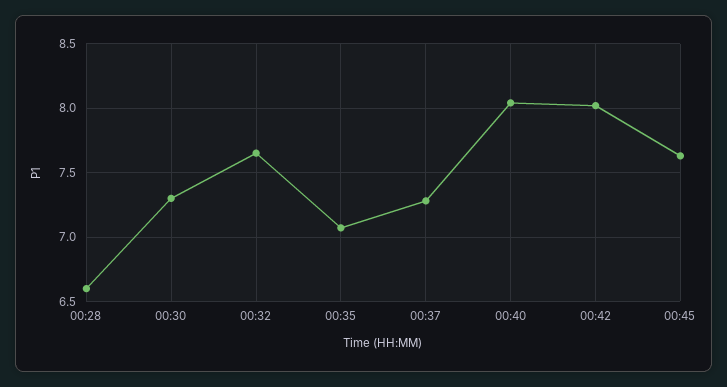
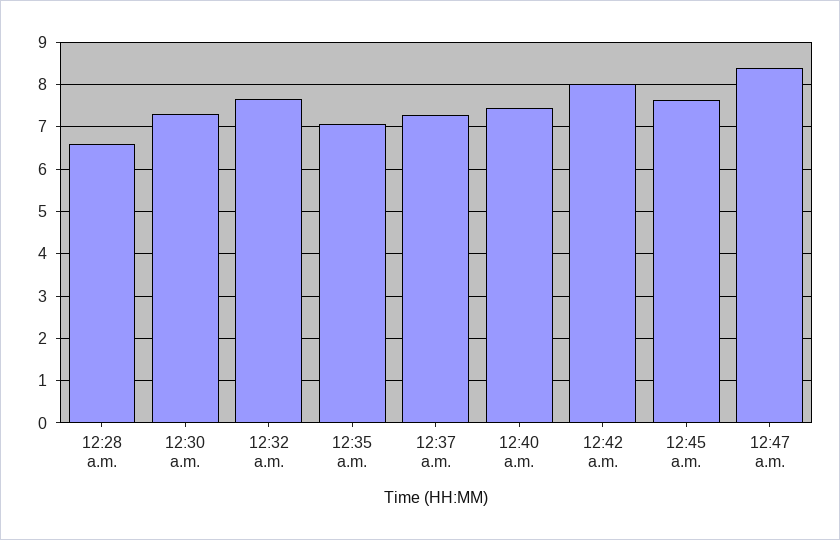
00:40: 8.05 -> 7.4
12:47 a.m.: none -> 8.4

